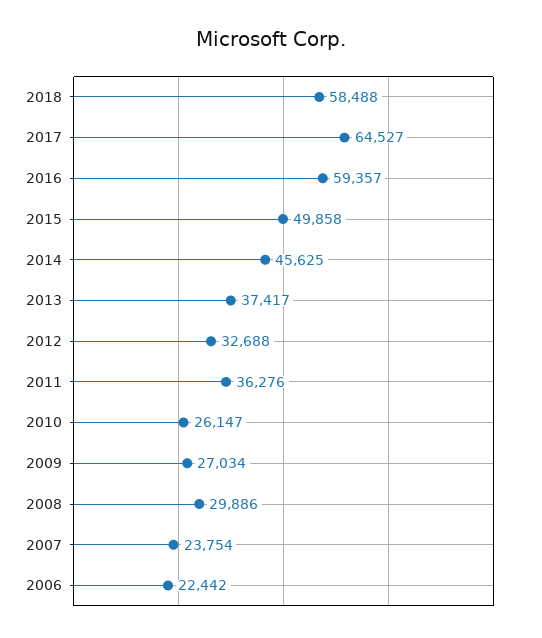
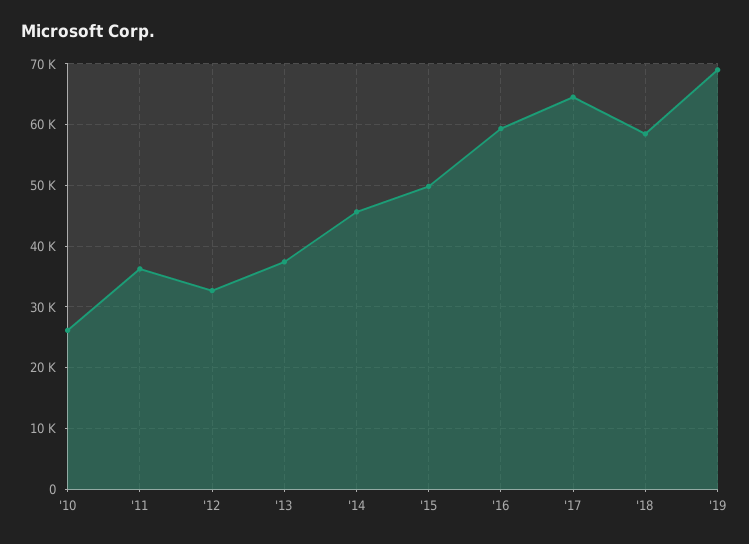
2009: 27034 -> none
2008: 29886 -> none
2007: 23754 -> none
2006: 22442 -> none
'19: none -> 69000

